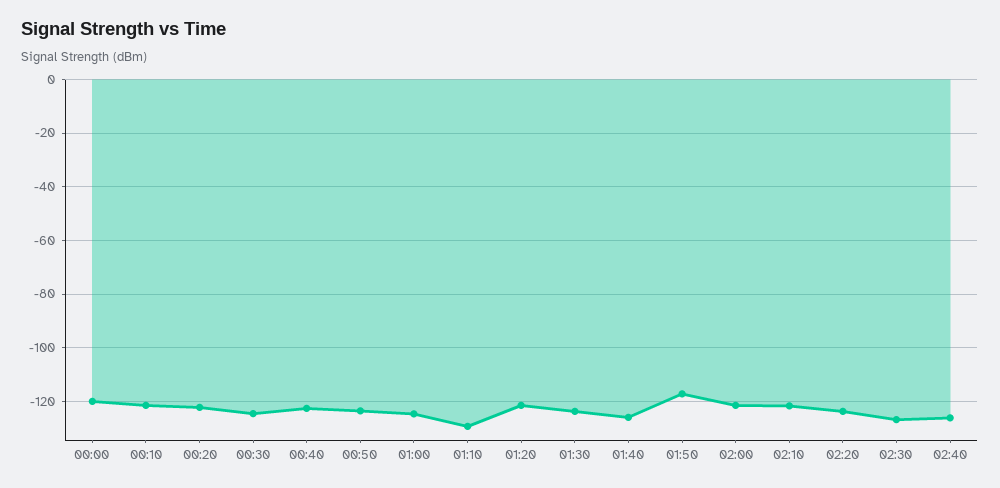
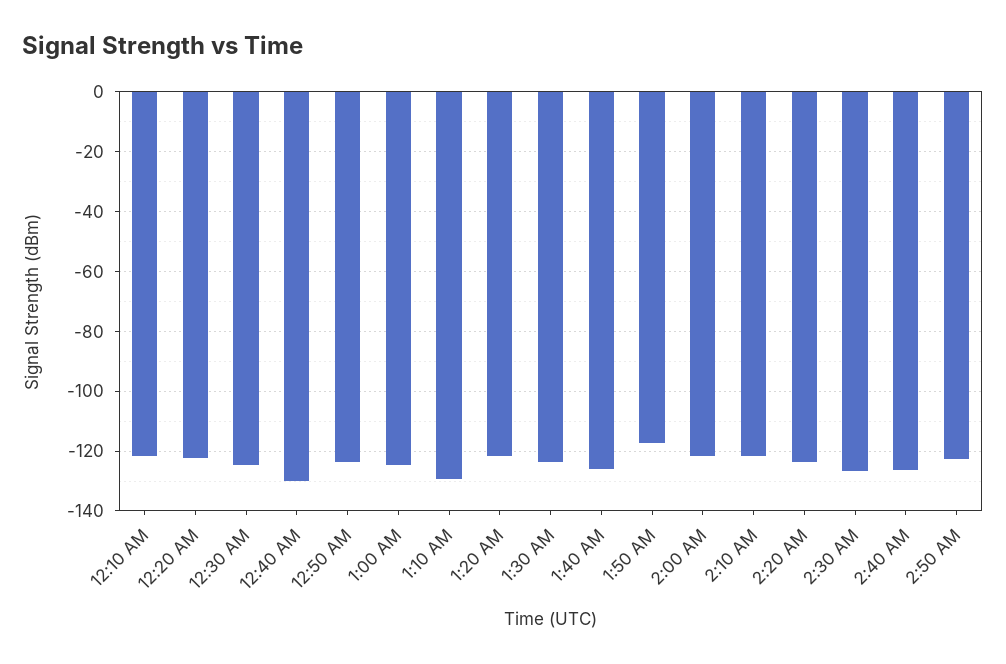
00:00: -120 -> none
00:40: -122.5 -> -130
2:50 AM: none -> -122.5

